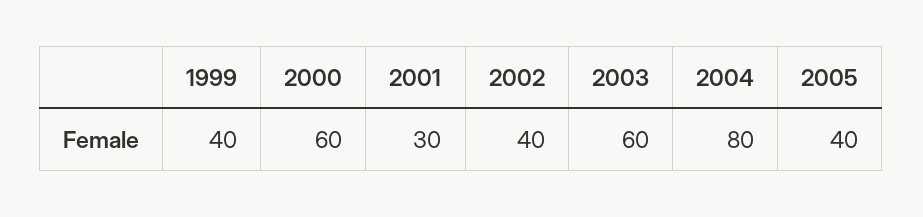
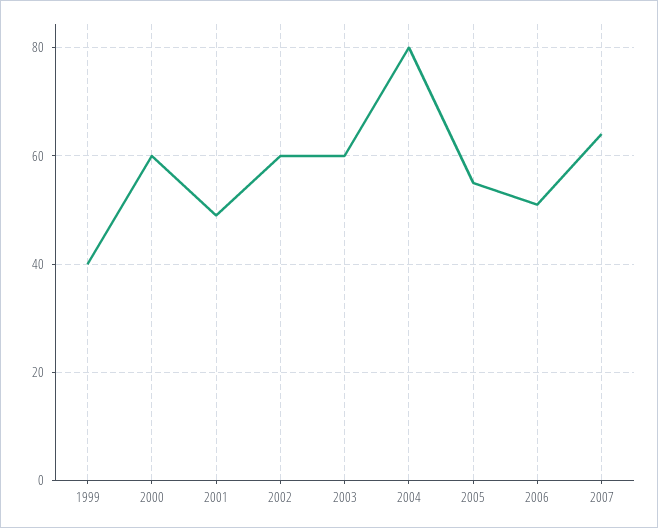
2001: 30 -> 50
2002: 40 -> 60
2005: 40 -> 55
2006: none -> 50
2007: none -> 65

